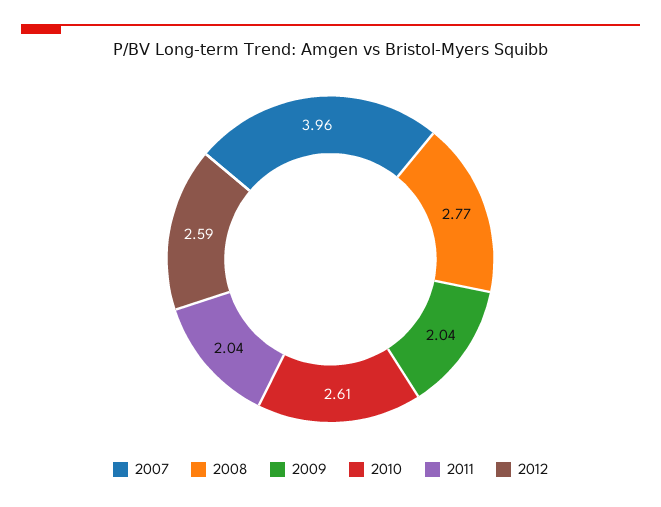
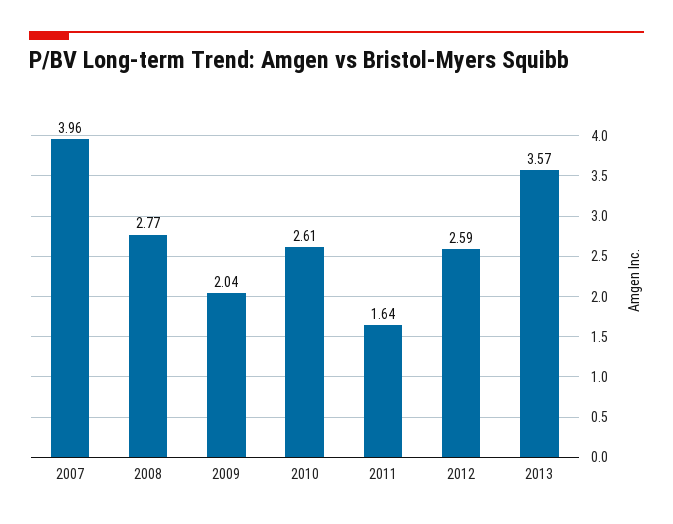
2011: 2.04 -> 1.64
2013: none -> 3.57

